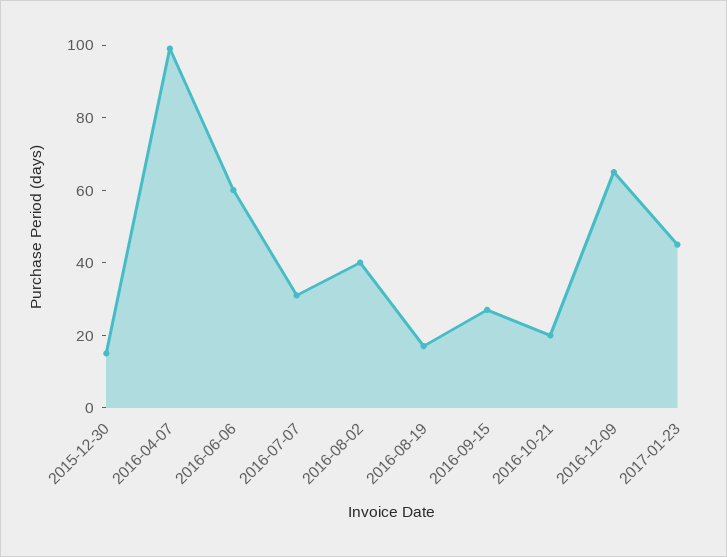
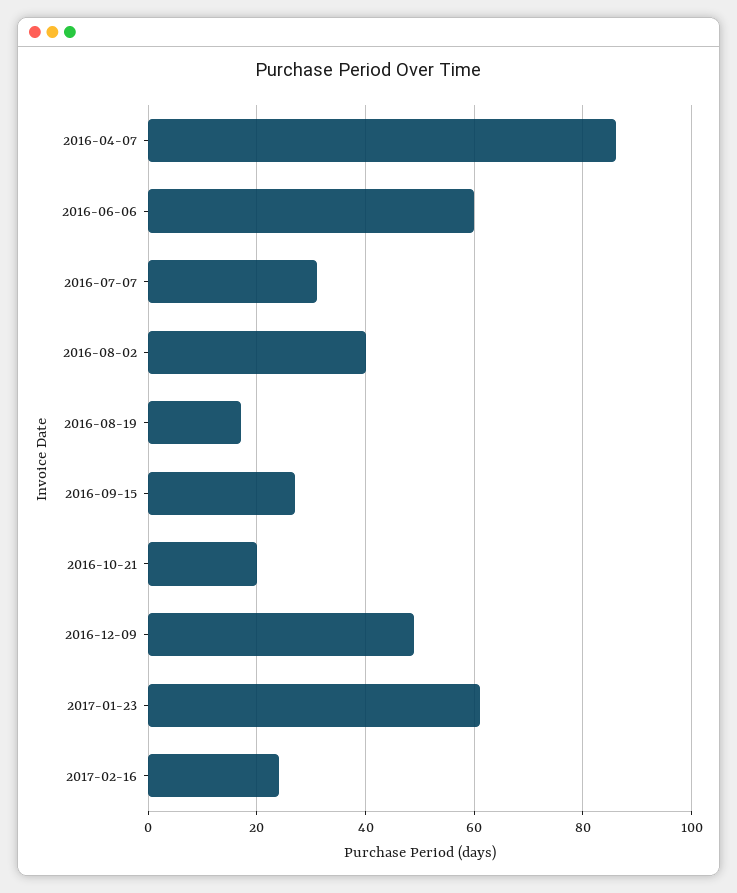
2015-12-30: 15 -> none
2016-04-07: 100 -> 85
2016-12-09: 65 -> 50
2017-01-23: 45 -> 60
2017-02-16: none -> 25

